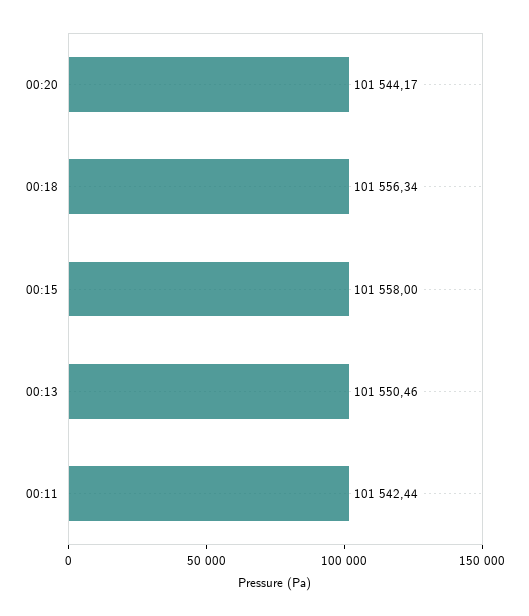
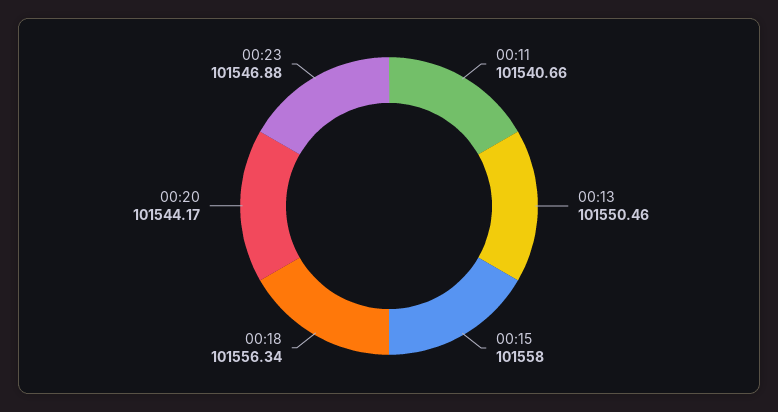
00:11: 101542.44 -> 101540.66
00:23: none -> 101546.88

